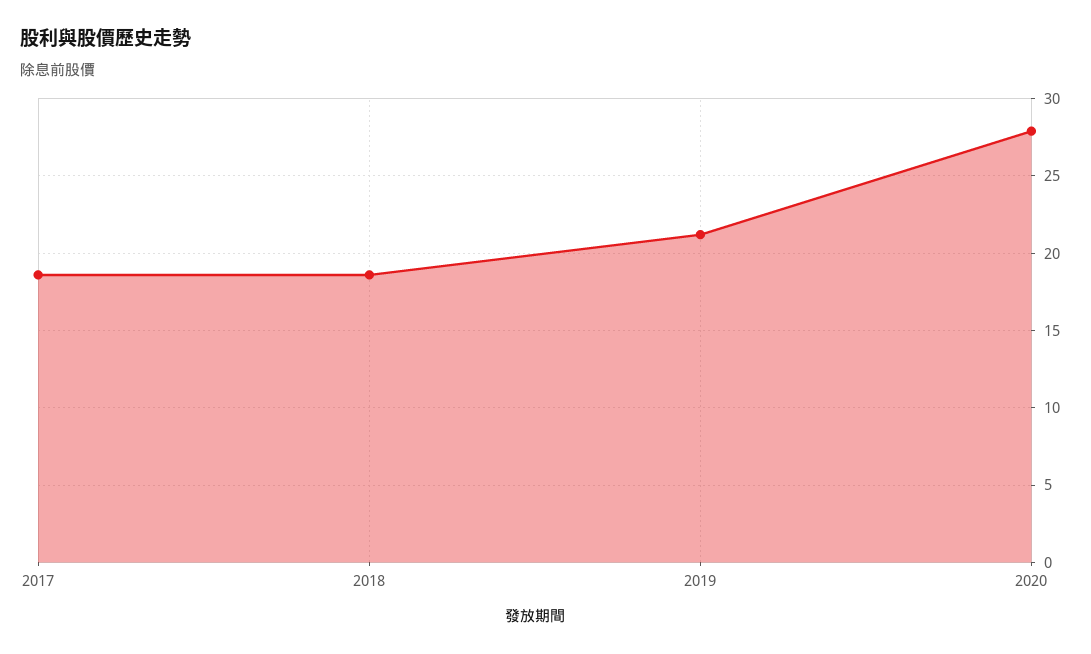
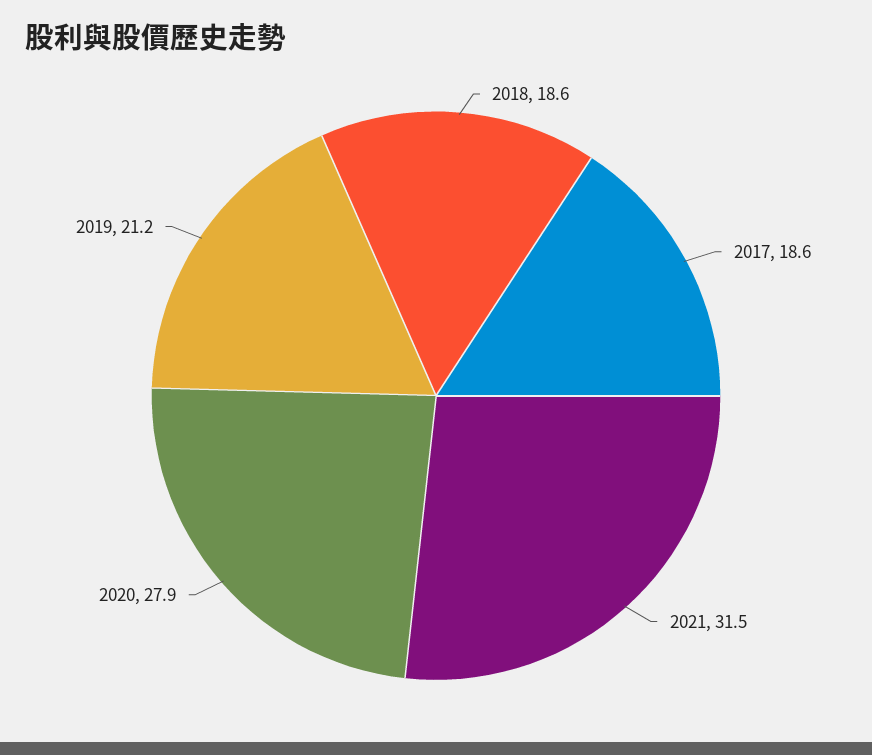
2021: none -> 31.5

